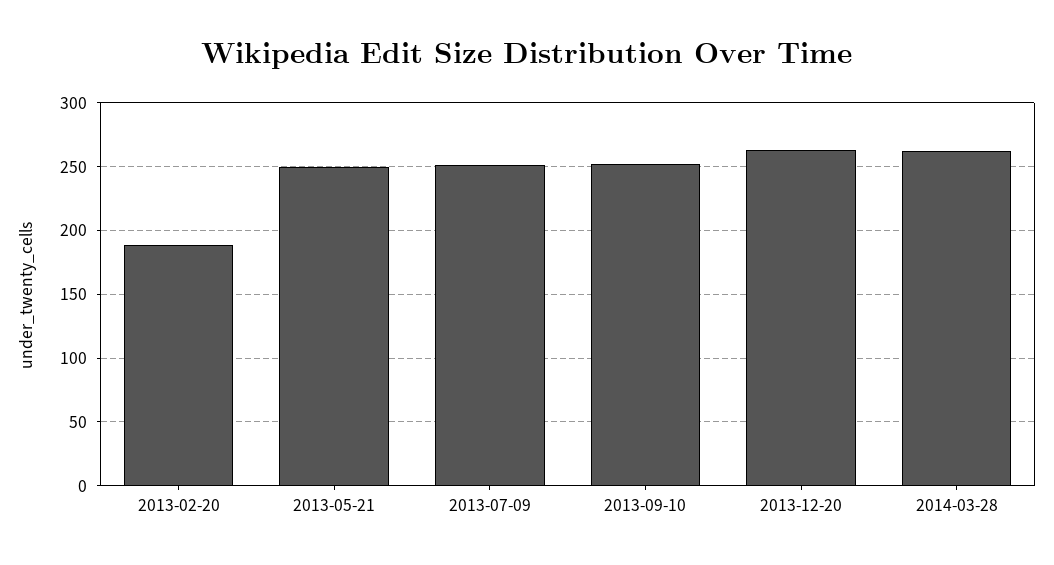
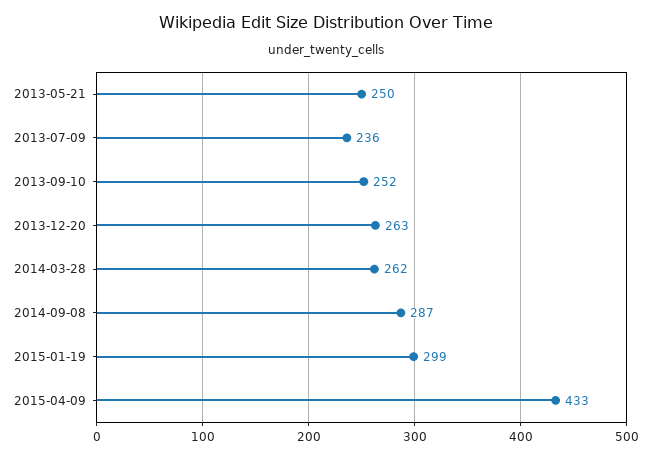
2013-02-20: 190 -> none
2013-07-09: 250 -> 236
2014-09-08: none -> 287
2015-01-19: none -> 299
2015-04-09: none -> 433

